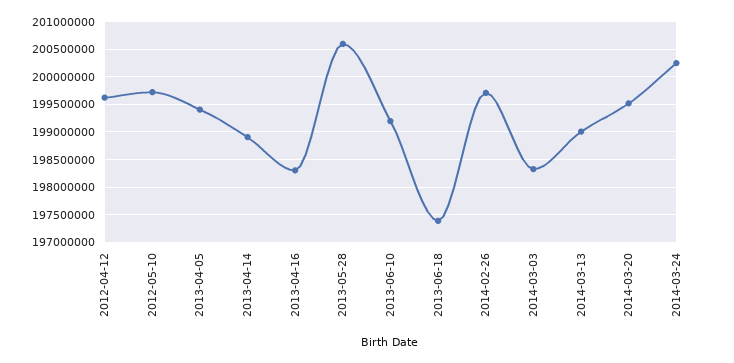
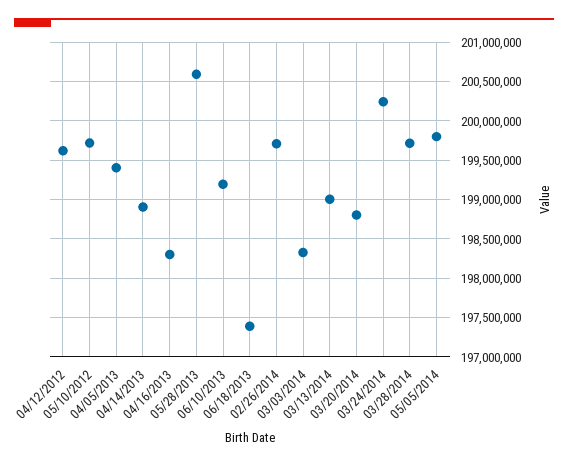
2014-03-20: 199500000 -> 198800000
03/28/2014: none -> 199700000
05/05/2014: none -> 199800000

